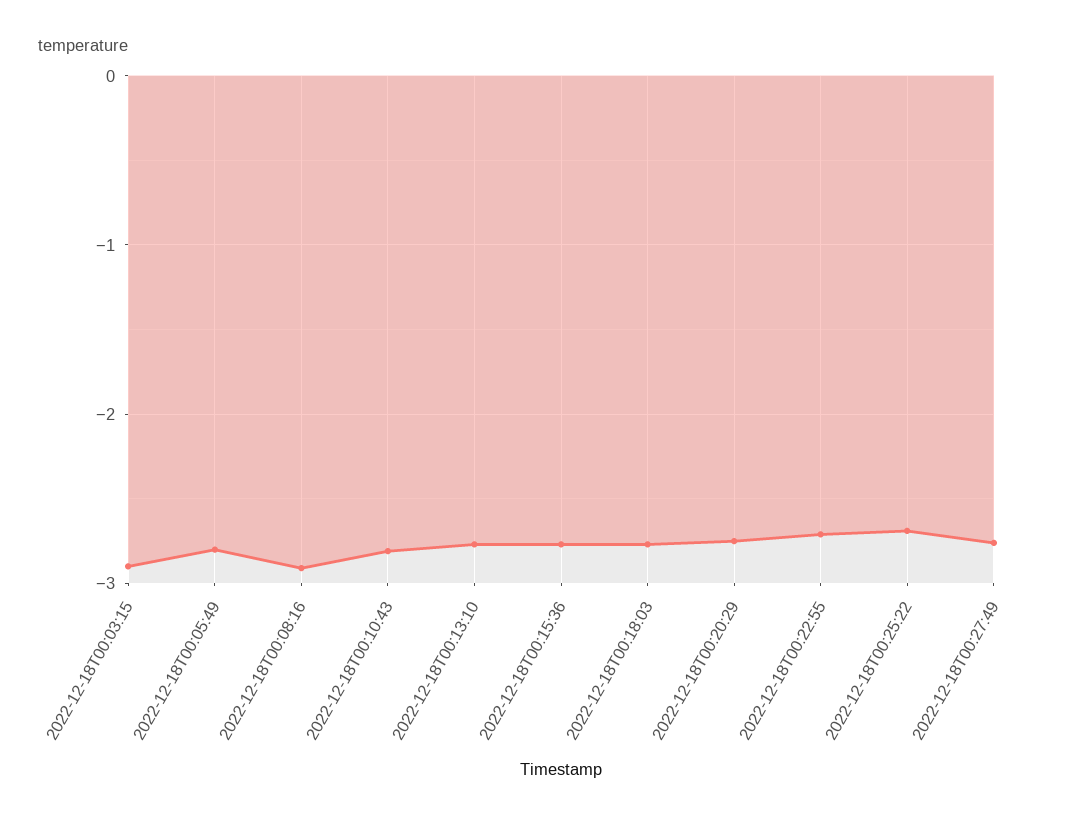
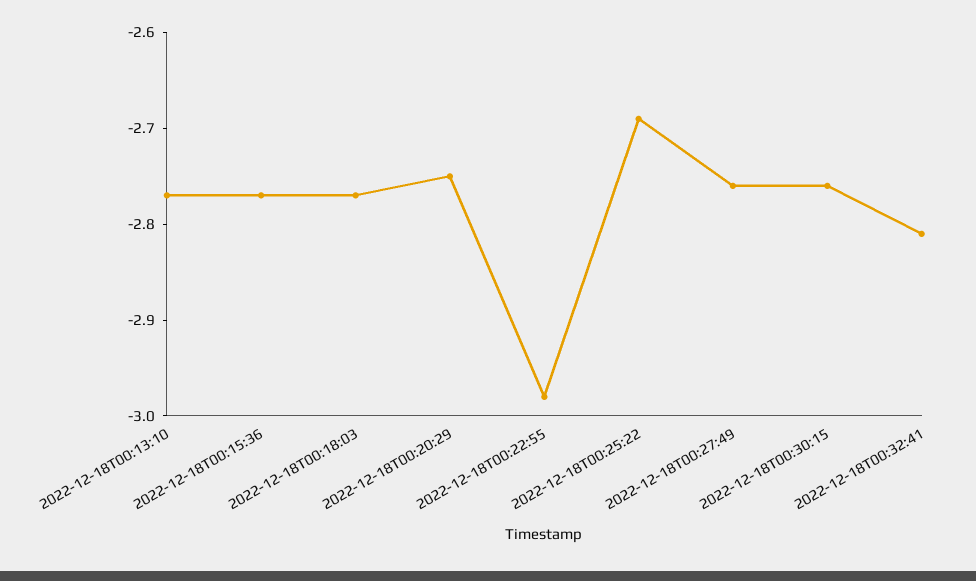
2022-12-18T00:03:15: -2.9 -> none
2022-12-18T00:05:49: -2.8 -> none
2022-12-18T00:08:16: -2.9 -> none
2022-12-18T00:10:43: -2.8 -> none
2022-12-18T00:22:55: -2.7 -> -2.98
2022-12-18T00:30:15: none -> -2.76
2022-12-18T00:32:41: none -> -2.81

